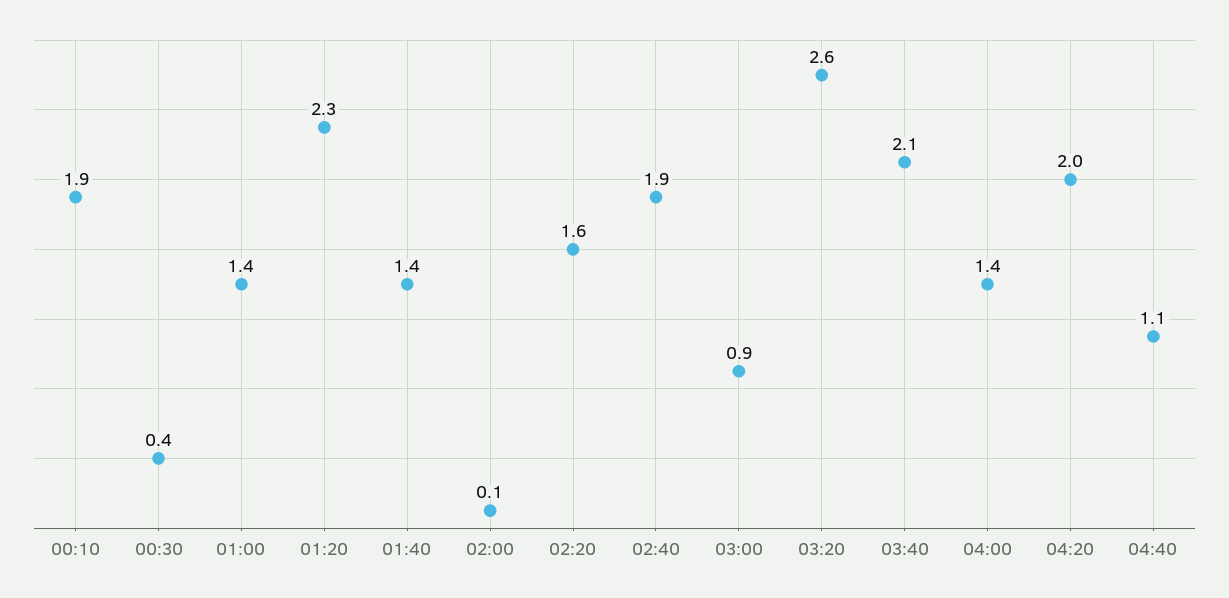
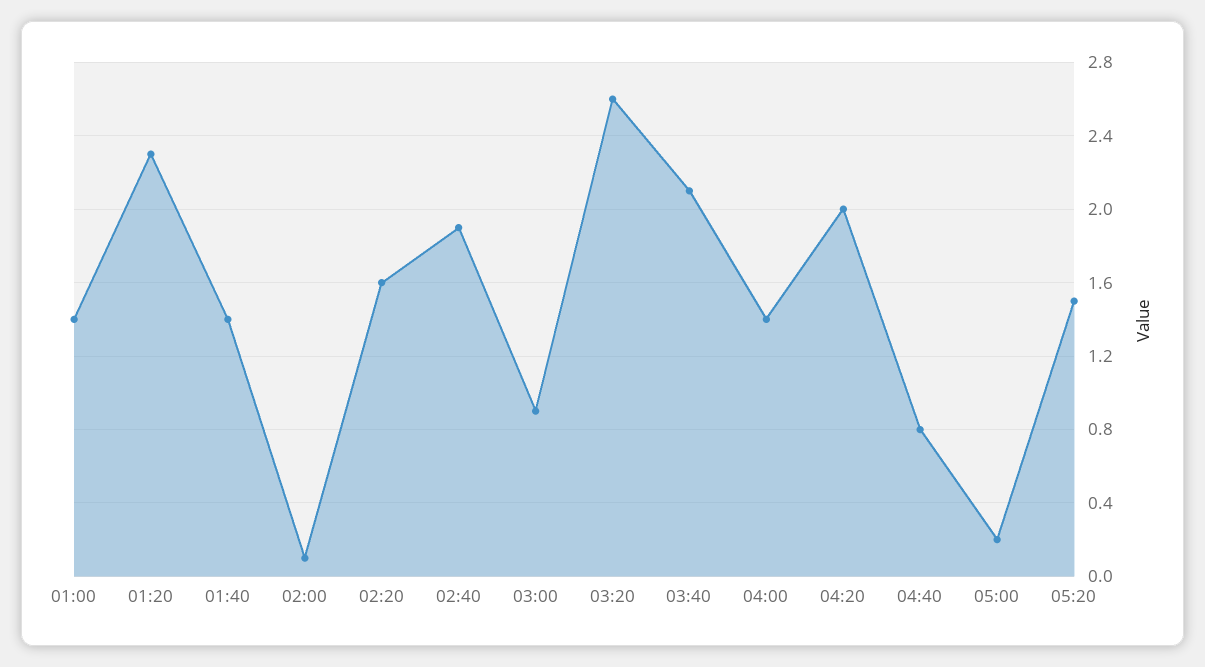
00:10: 1.9 -> none
00:30: 0.4 -> none
04:40: 1.1 -> 0.8
05:00: none -> 0.2
05:20: none -> 1.5

